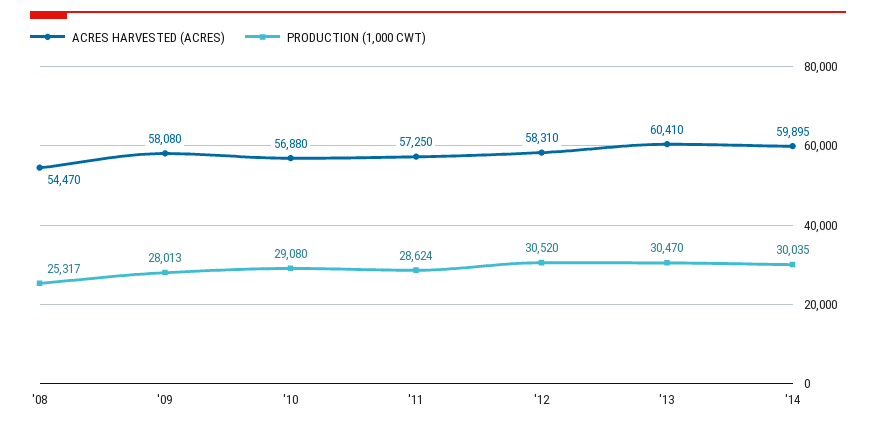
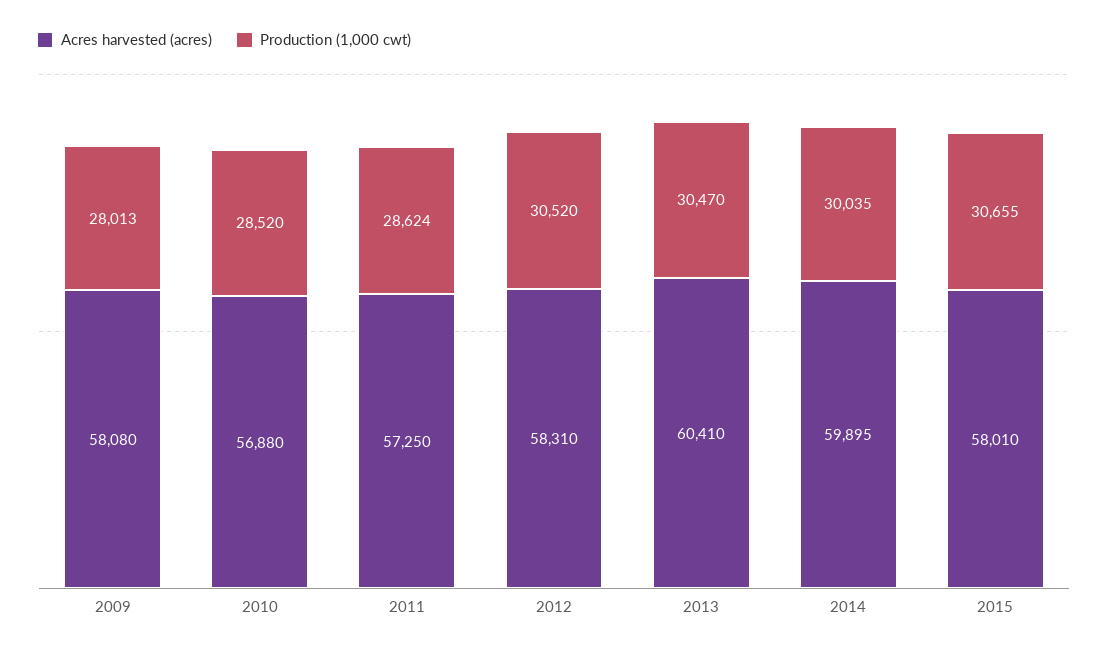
ACRES HARVESTED (ACRES), '08: 54470 -> none
PRODUCTION (1,000 CWT), '08: 25317 -> none
PRODUCTION (1,000 CWT), '10: 29080 -> 28520
ACRES HARVESTED (ACRES), 2015: none -> 58010
PRODUCTION (1,000 CWT), 2015: none -> 30655

